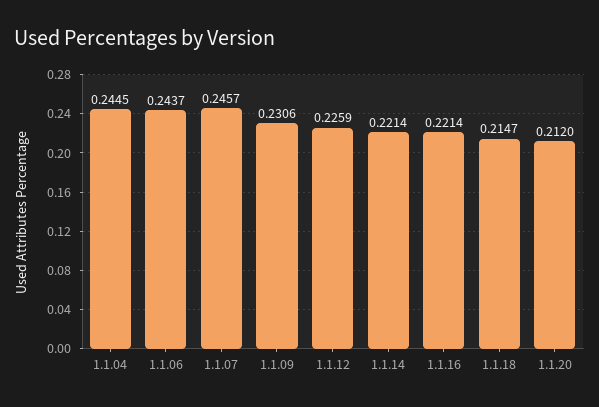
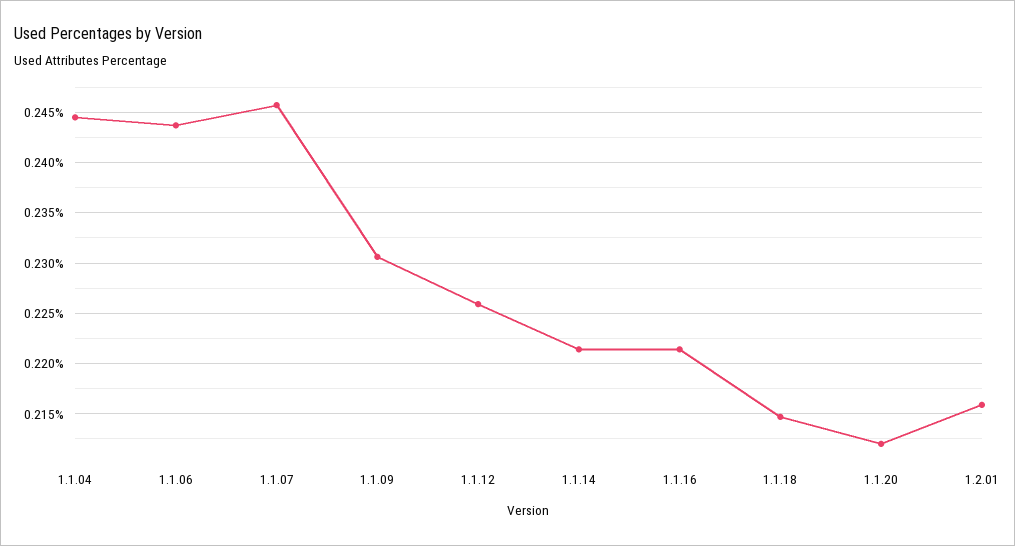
1.2.01: none -> 0.216

